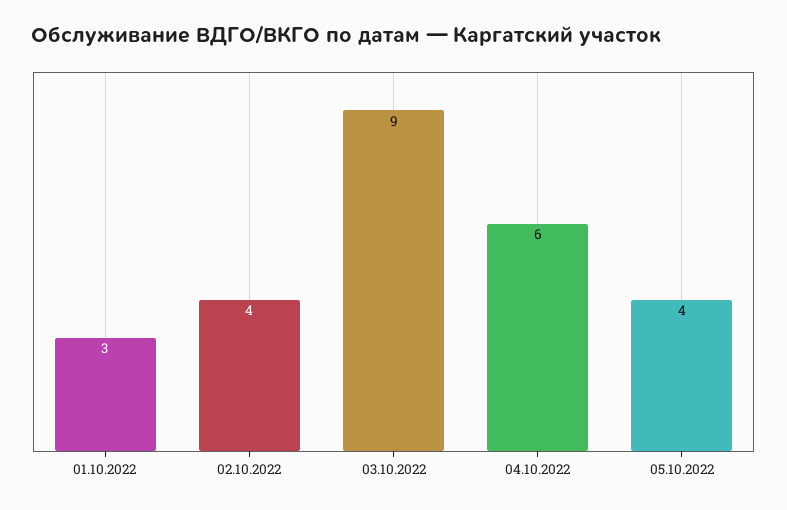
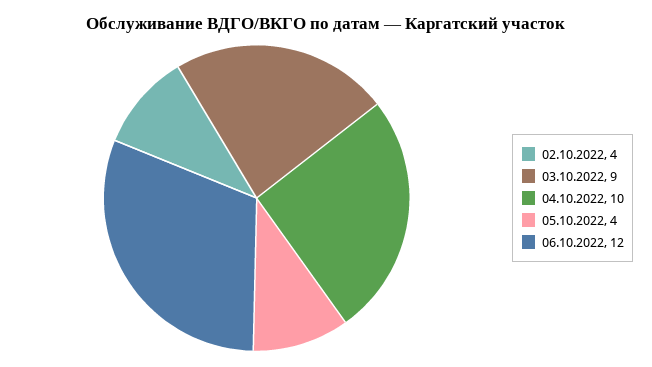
01.10.2022: 3 -> none
04.10.2022: 6 -> 10
06.10.2022: none -> 12

